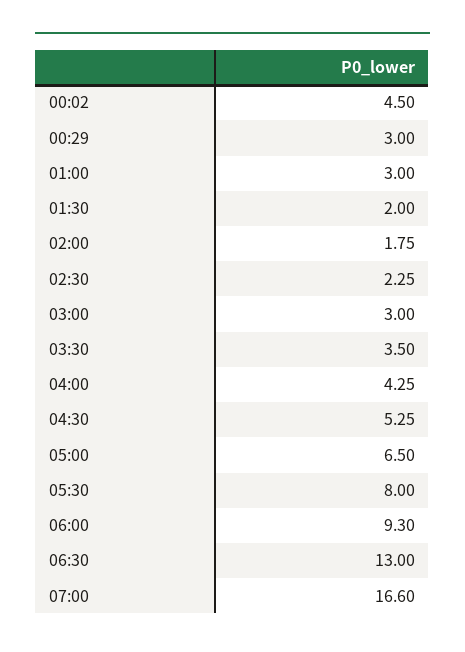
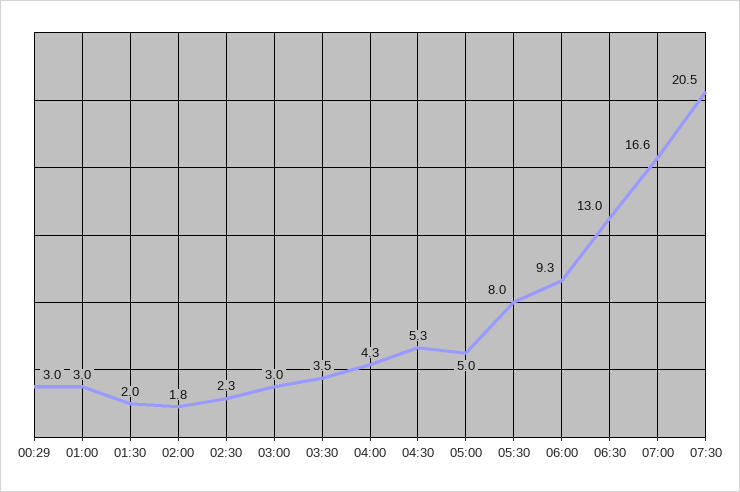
00:02: 4.5 -> none
05:00: 6.5 -> 5
07:30: none -> 20.5

